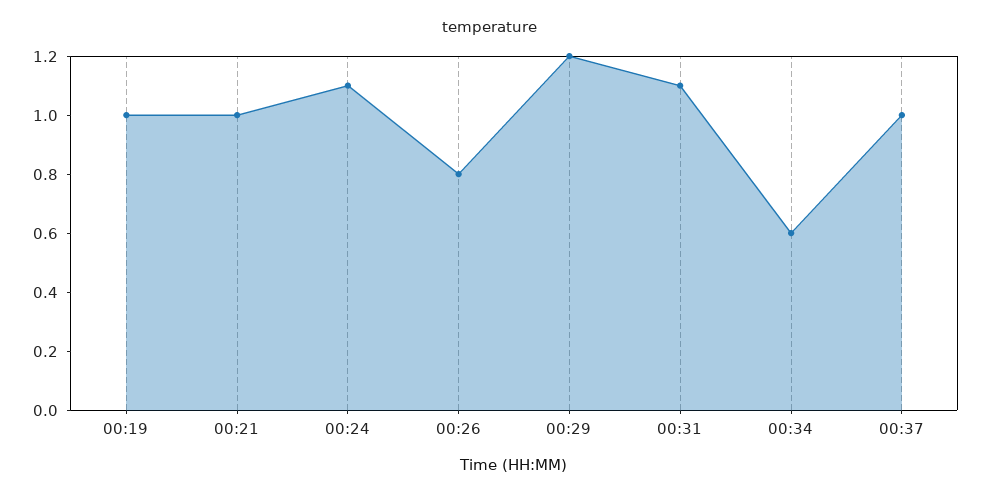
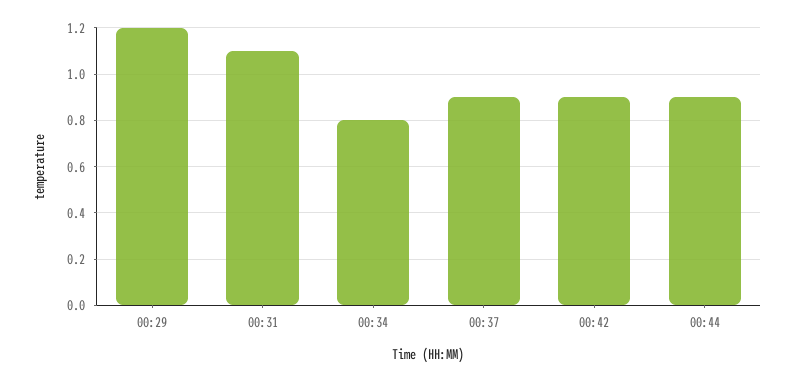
00:19: 1 -> none
00:21: 1 -> none
00:24: 1.1 -> none
00:26: 0.8 -> none
00:34: 0.6 -> 0.8
00:37: 1 -> 0.9
00:42: none -> 0.9
00:44: none -> 0.9

